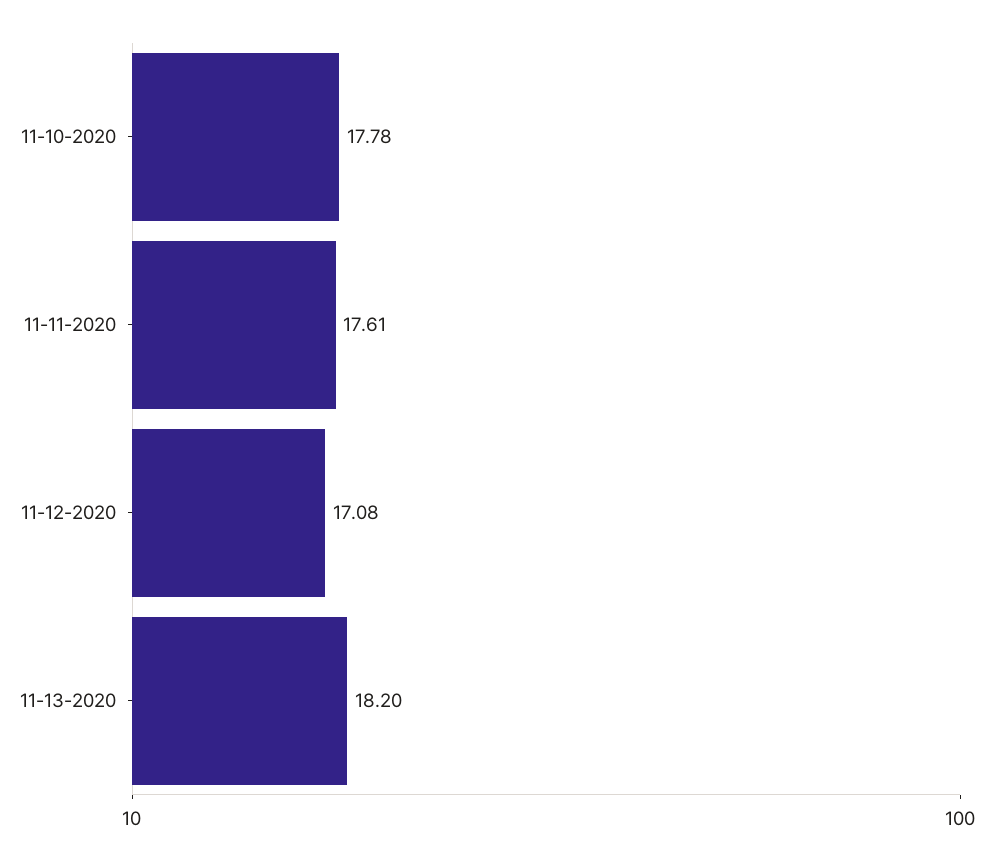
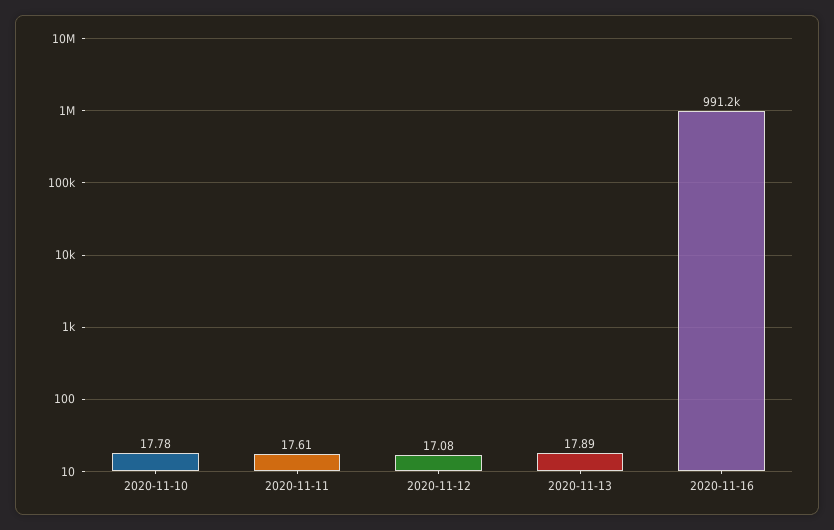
11-13-2020: 18.2 -> 17.89
2020-11-16: none -> 991200

